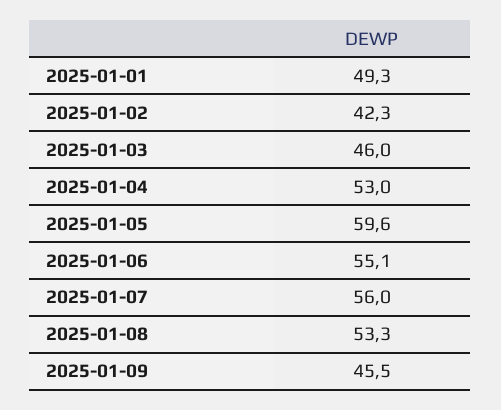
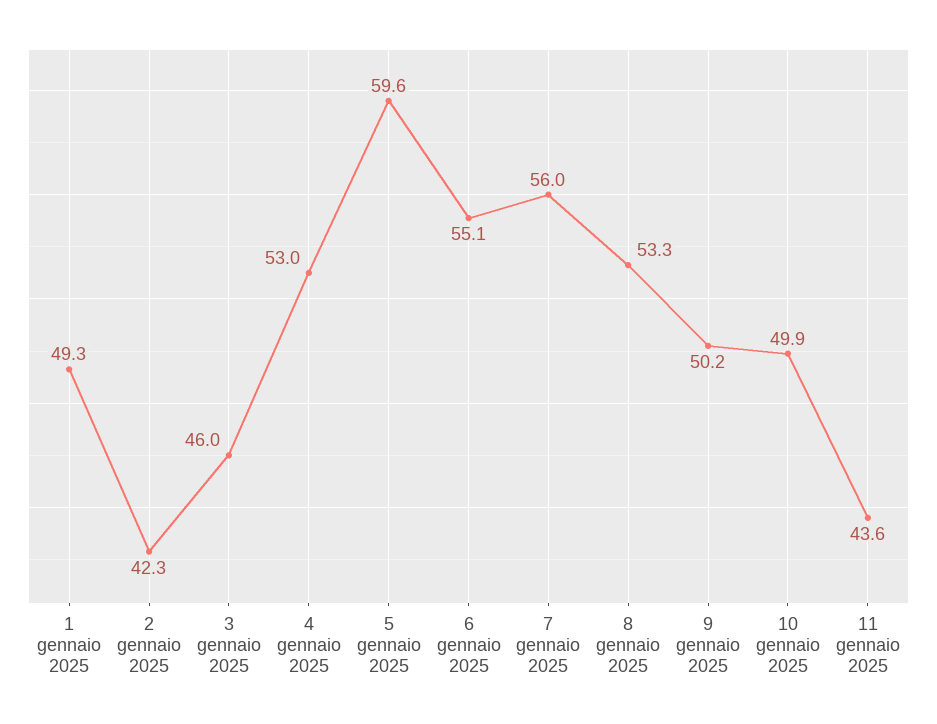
2025-01-09: 45.5 -> 50.2
10 gennaio 2025: none -> 49.9
11 gennaio 2025: none -> 43.6

